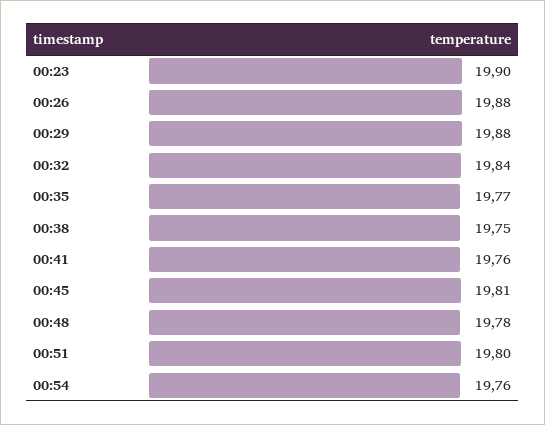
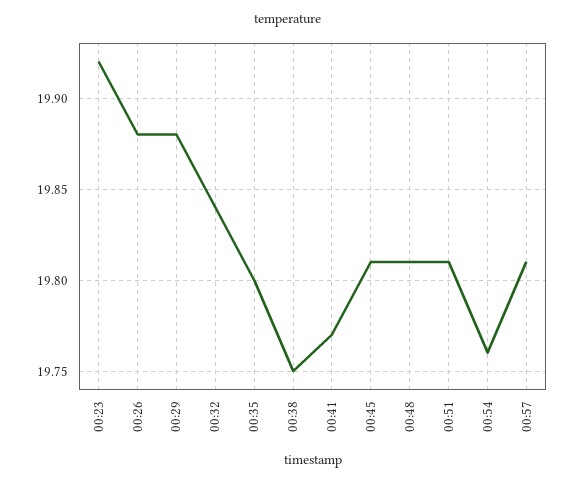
00:23: 19.9 -> 19.92
00:35: 19.77 -> 19.8
00:41: 19.76 -> 19.77
00:48: 19.78 -> 19.81
00:51: 19.8 -> 19.81
00:57: none -> 19.81

